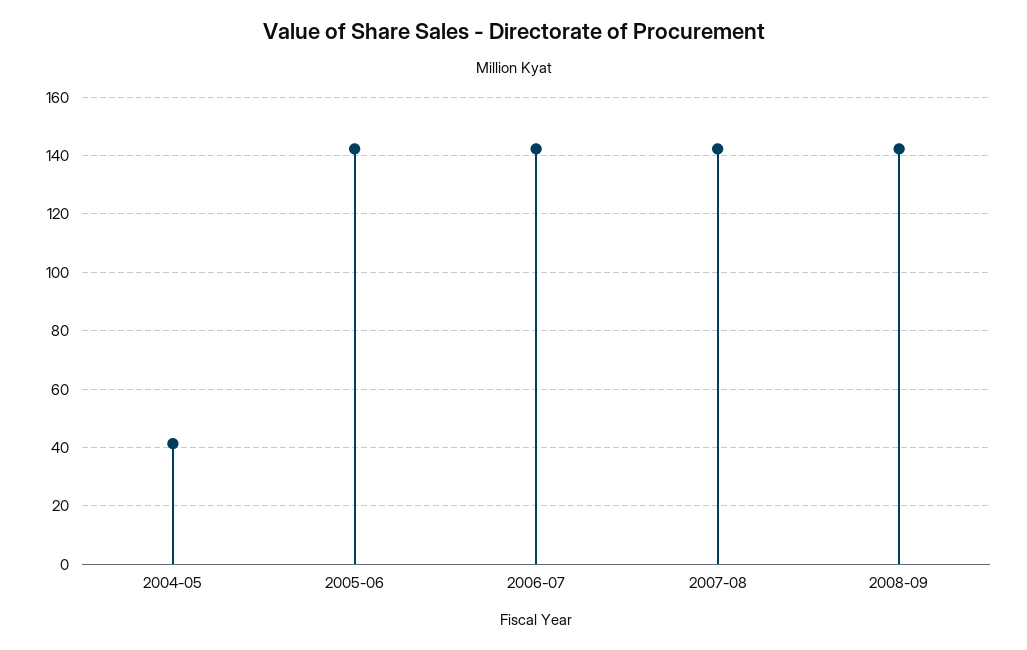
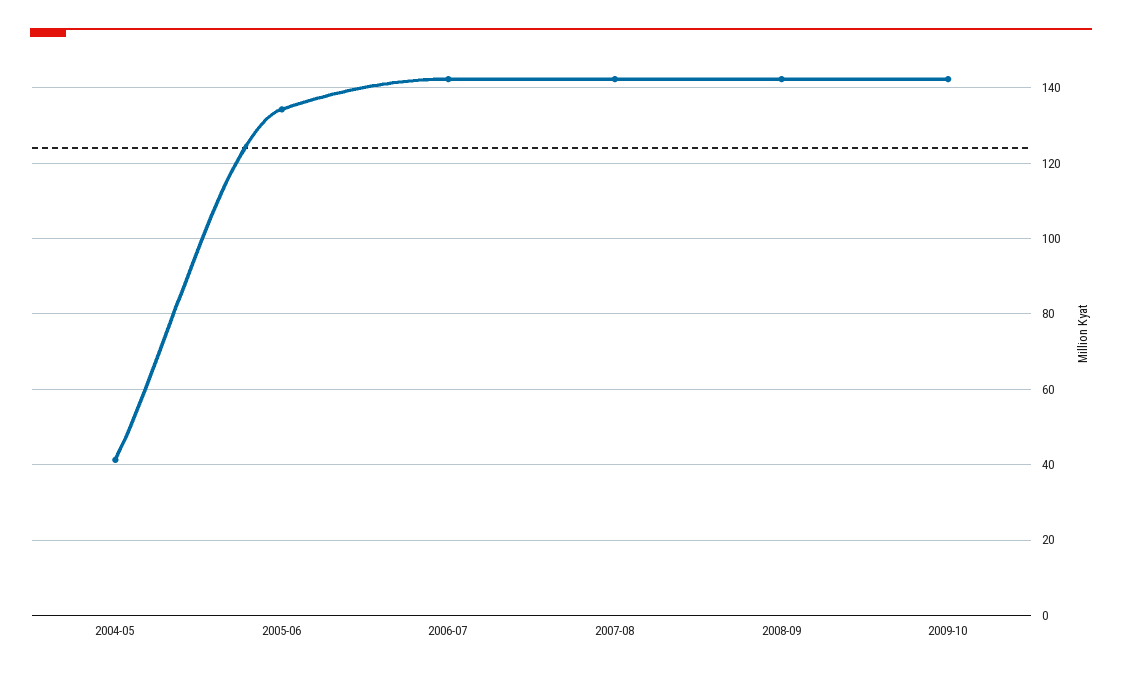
2005-06: 142.5 -> 134
2009-10: none -> 142

